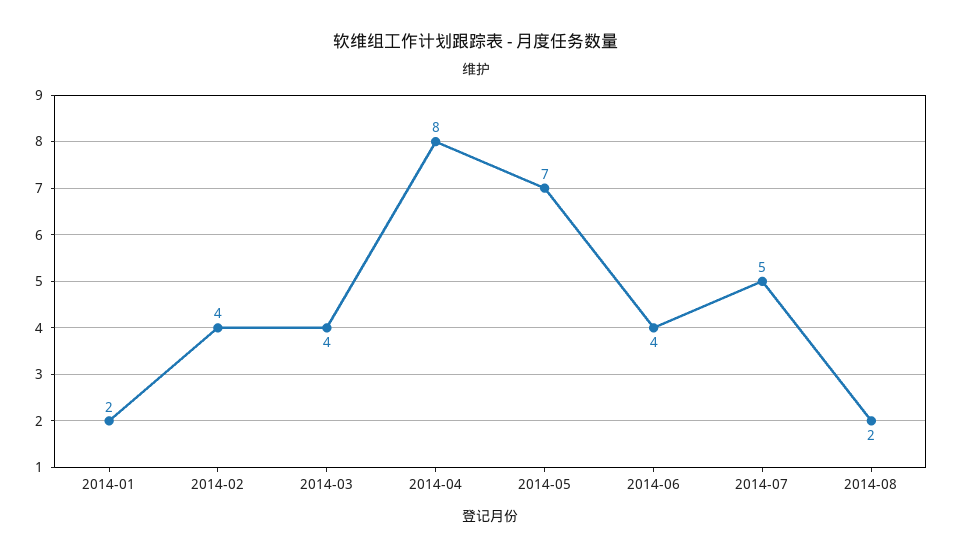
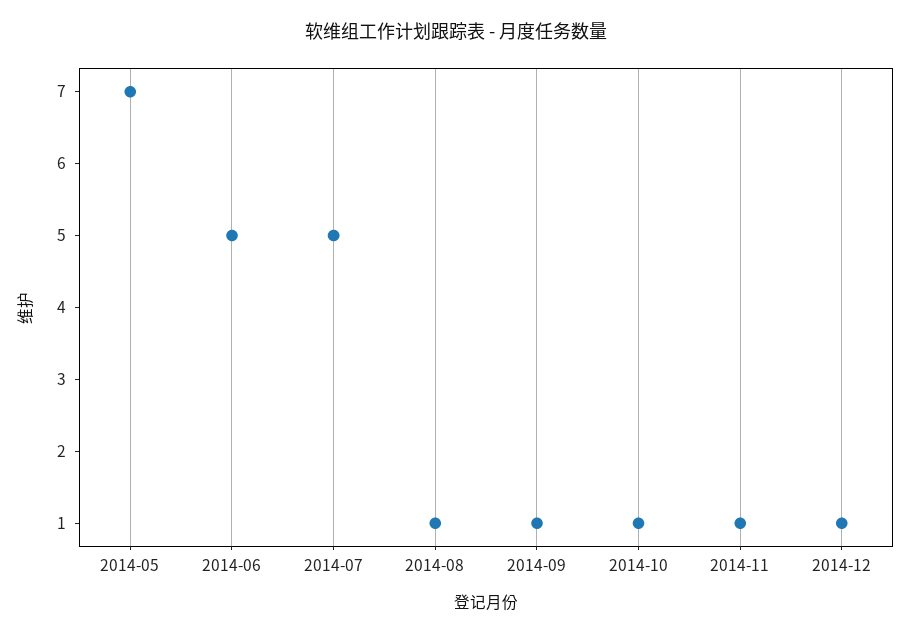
2014-01: 2 -> none
2014-02: 4 -> none
2014-03: 4 -> none
2014-04: 8 -> none
2014-06: 4 -> 5
2014-08: 2 -> 1
2014-09: none -> 1
2014-10: none -> 1
2014-11: none -> 1
2014-12: none -> 1

